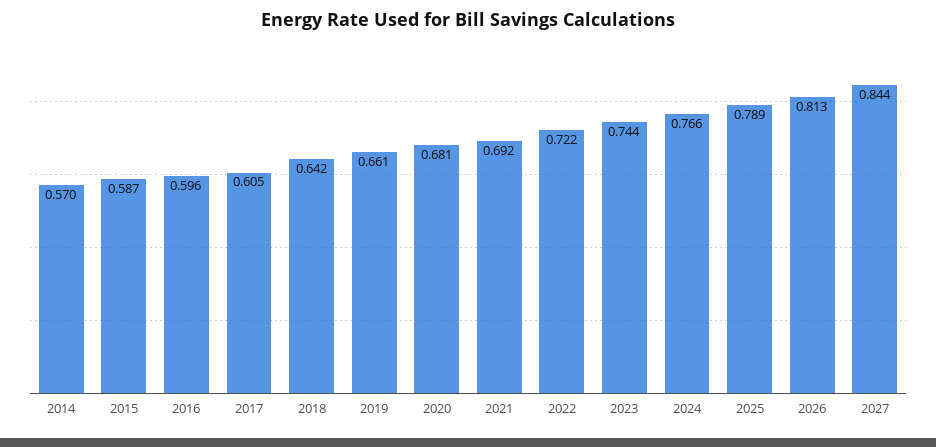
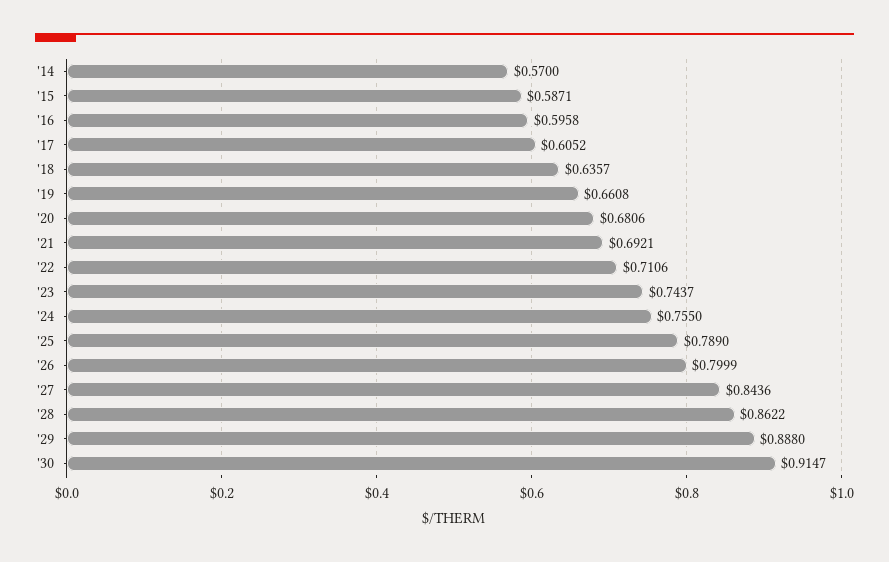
2018: 0.642 -> 0.6357
2022: 0.722 -> 0.7106
2024: 0.766 -> 0.755
2026: 0.813 -> 0.7999
'28: none -> 0.8622
'29: none -> 0.888
'30: none -> 0.9147

